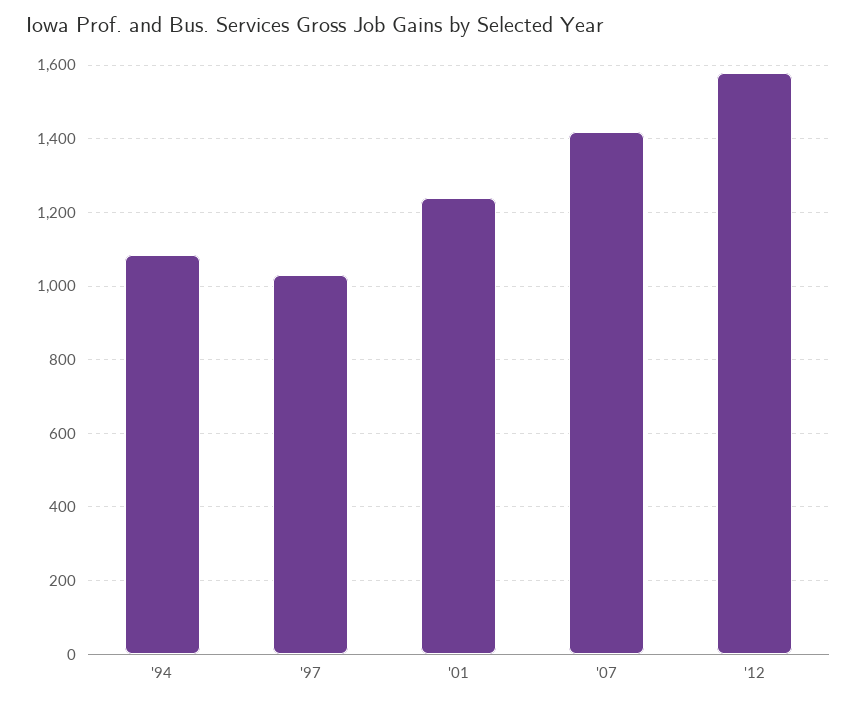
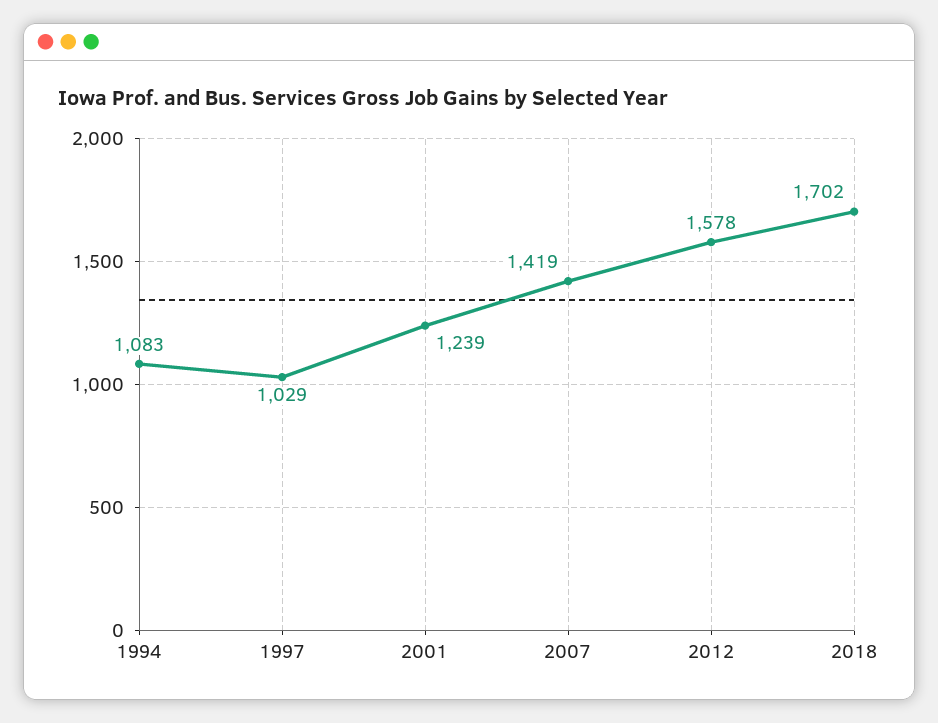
2018: none -> 1702

